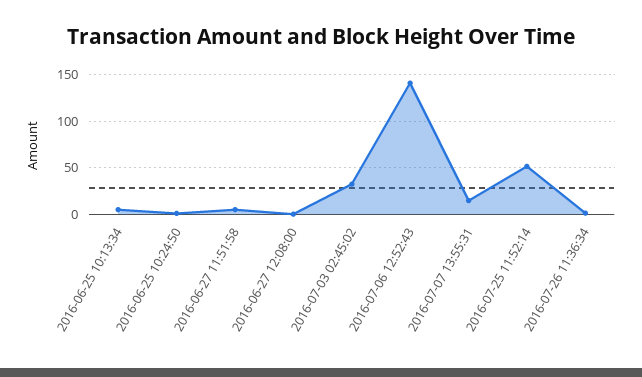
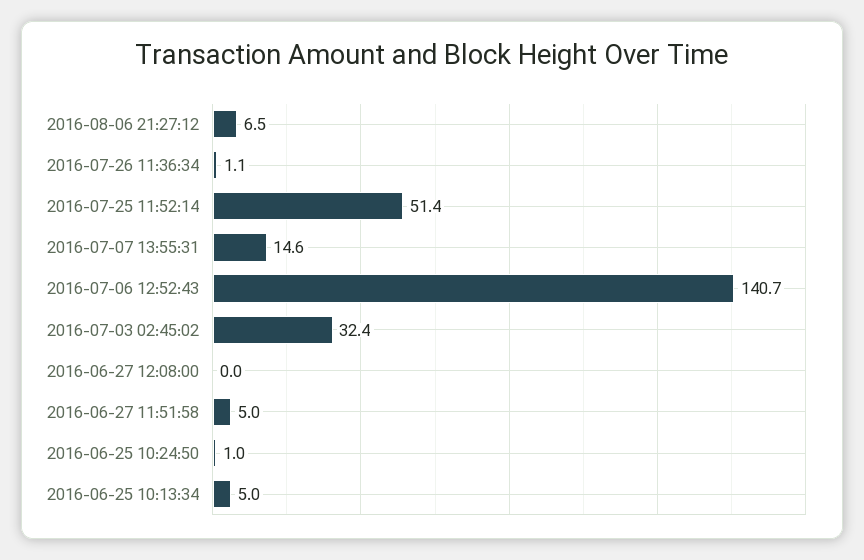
2016-08-06 21:27:12: none -> 6.5

